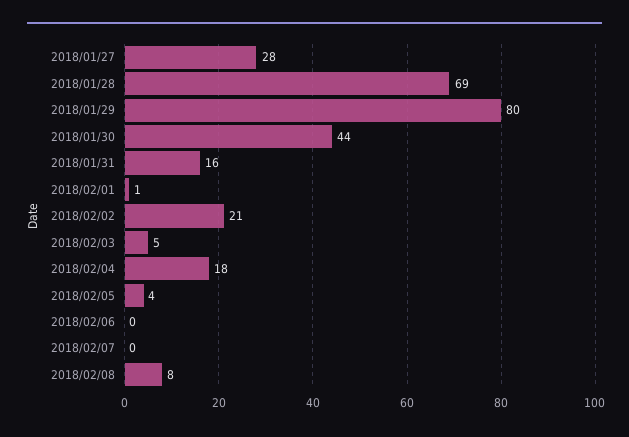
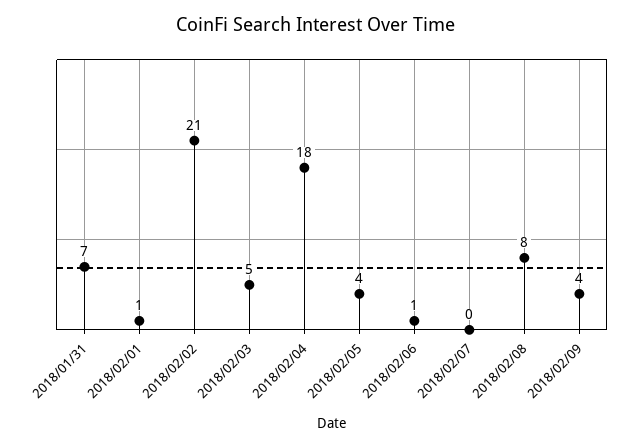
2018/01/27: 28 -> none
2018/01/28: 69 -> none
2018/01/29: 80 -> none
2018/01/30: 44 -> none
2018/01/31: 16 -> 7
2018/02/06: 0 -> 1
2018/02/09: none -> 4

